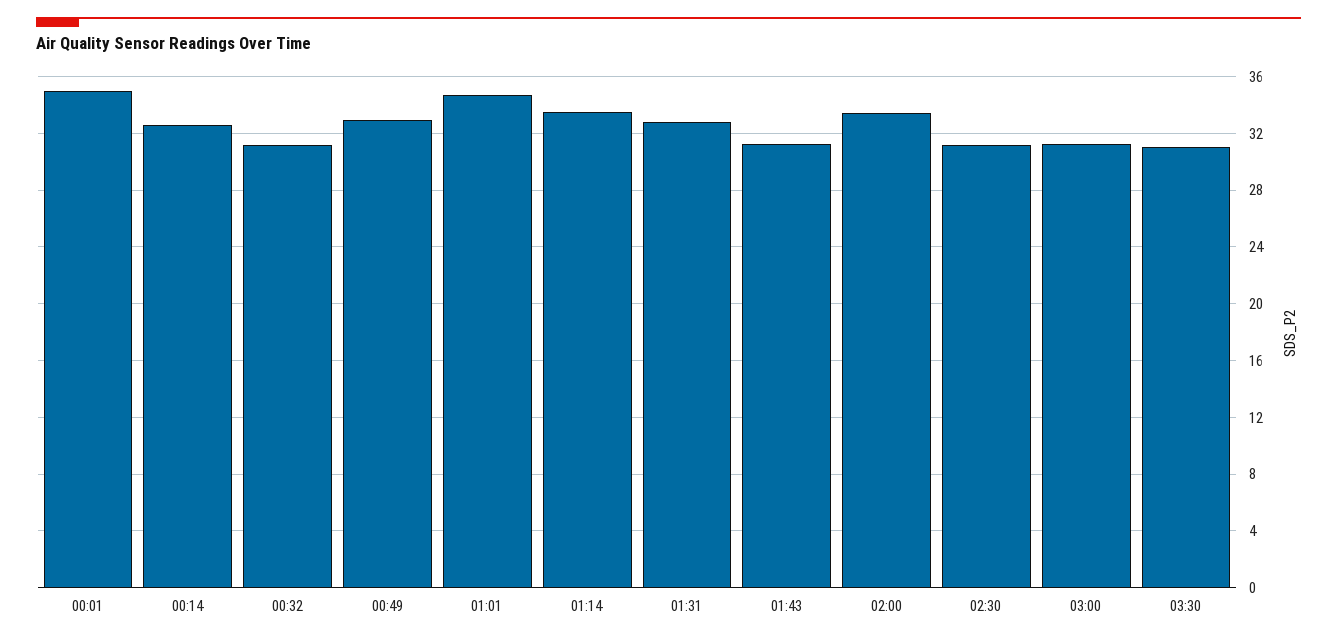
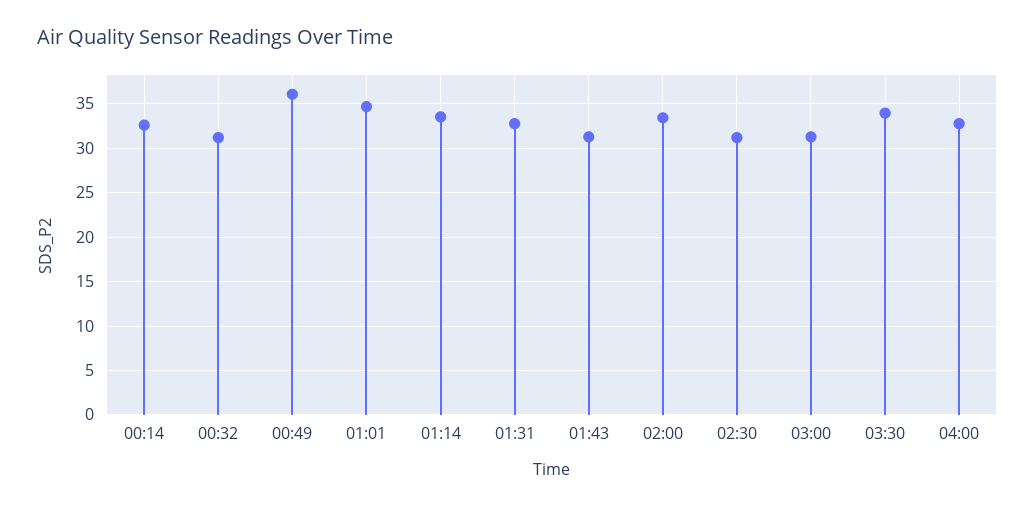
00:01: 35 -> none
00:49: 33 -> 36
03:30: 31 -> 34
04:00: none -> 33

